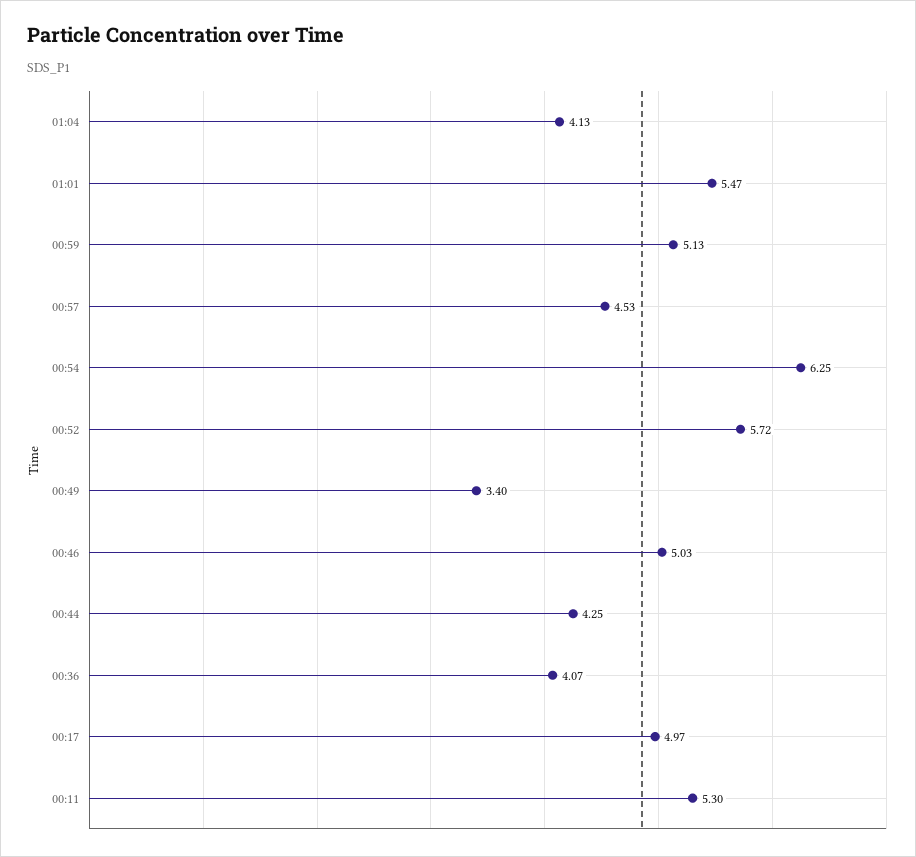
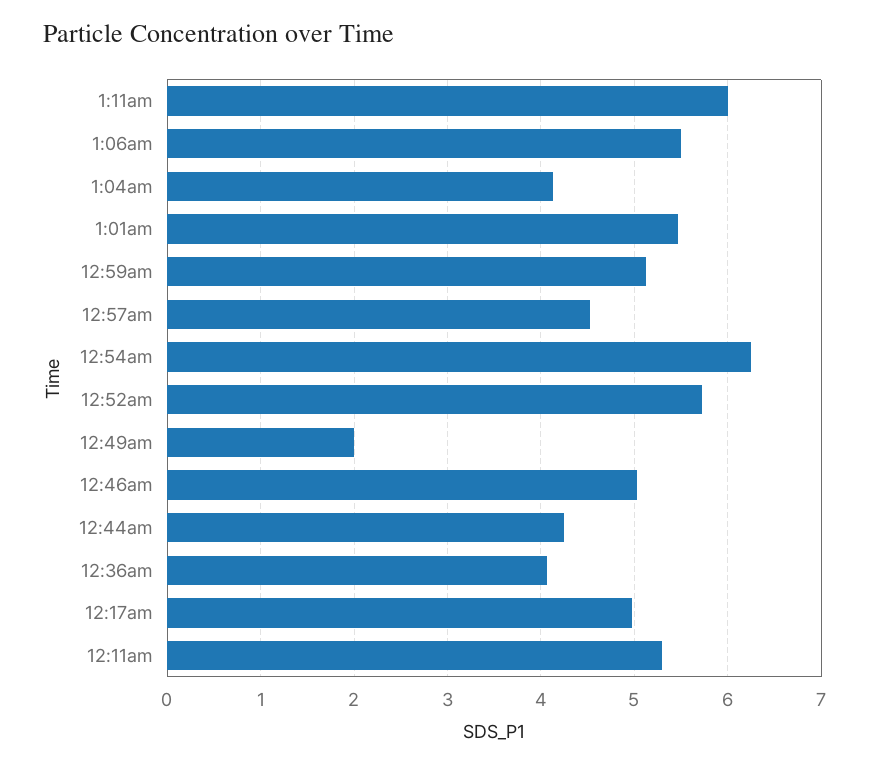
00:49: 3.4 -> 2
1:11am: none -> 6
1:06am: none -> 5.5

